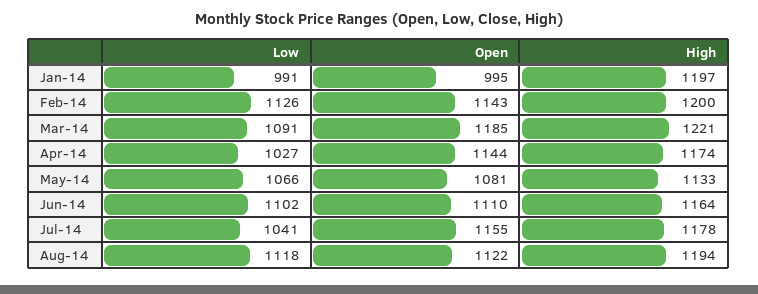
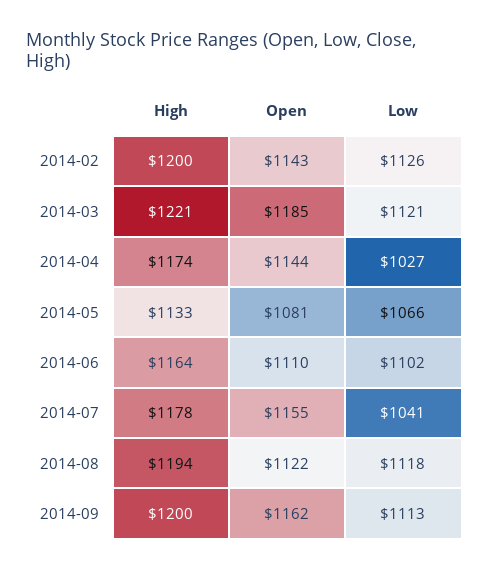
Low, Jan-14: 991 -> none
Open, Jan-14: 995 -> none
High, Jan-14: 1197 -> none
Low, Mar-14: 1091 -> 1121
High, 2014-09: none -> 1200
Open, 2014-09: none -> 1162
Low, 2014-09: none -> 1113

